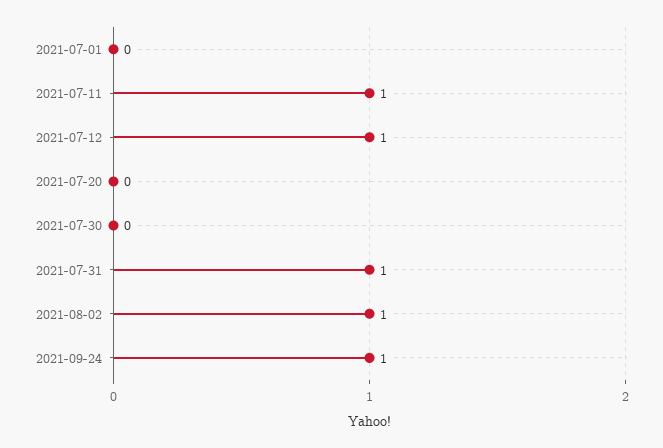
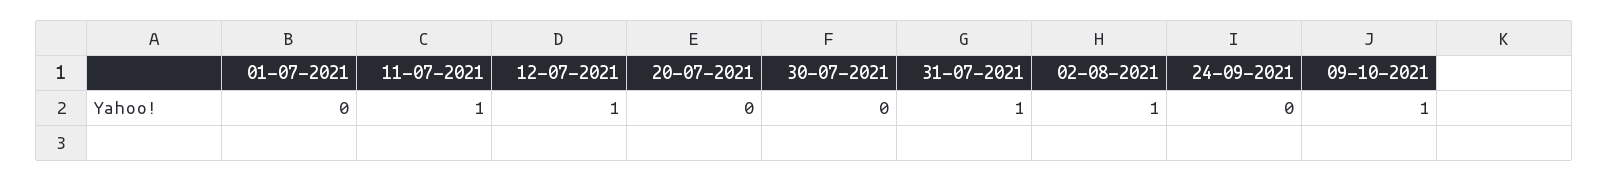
2021-09-24: 1 -> 0
09-10-2021: none -> 1

